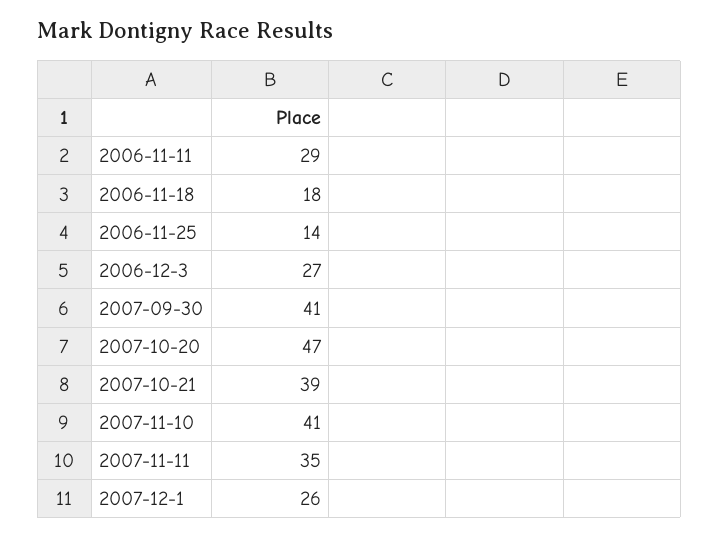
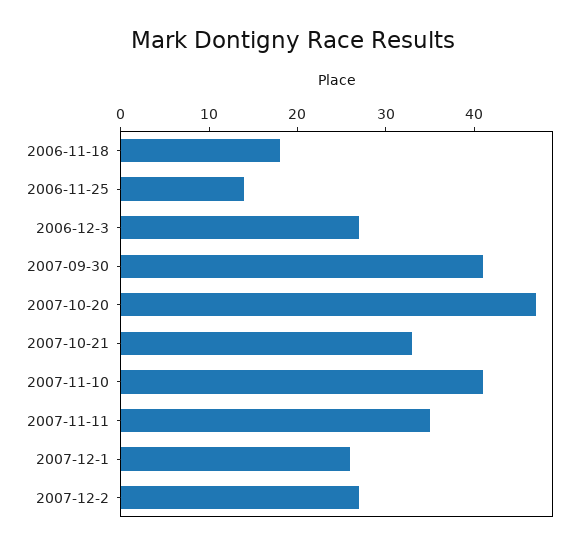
2006-11-11: 29 -> none
2007-10-21: 39 -> 33
2007-12-2: none -> 27

